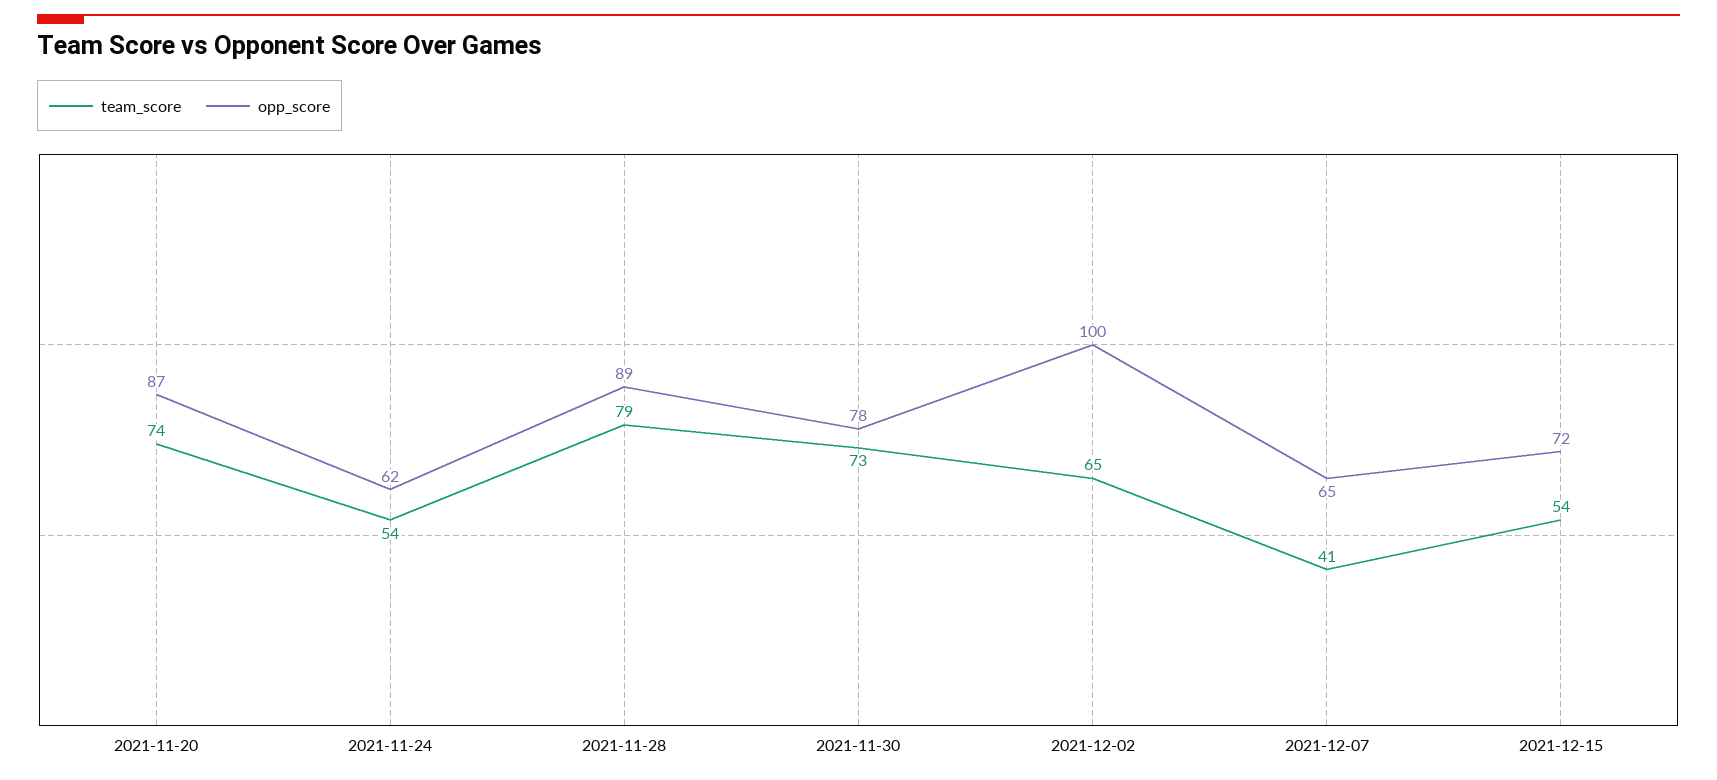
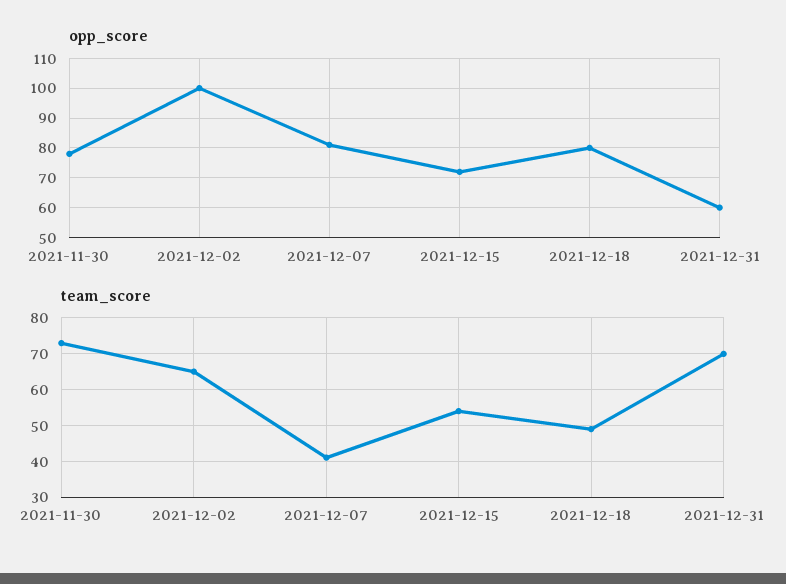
team_score, 2021-11-20: 74 -> none
opp_score, 2021-11-20: 87 -> none
team_score, 2021-11-24: 54 -> none
opp_score, 2021-11-24: 62 -> none
team_score, 2021-11-28: 79 -> none
opp_score, 2021-11-28: 89 -> none
opp_score, 2021-12-07: 65 -> 80
opp_score, 2021-12-18: none -> 80
opp_score, 2021-12-31: none -> 60
team_score, 2021-12-18: none -> 50
team_score, 2021-12-31: none -> 70

